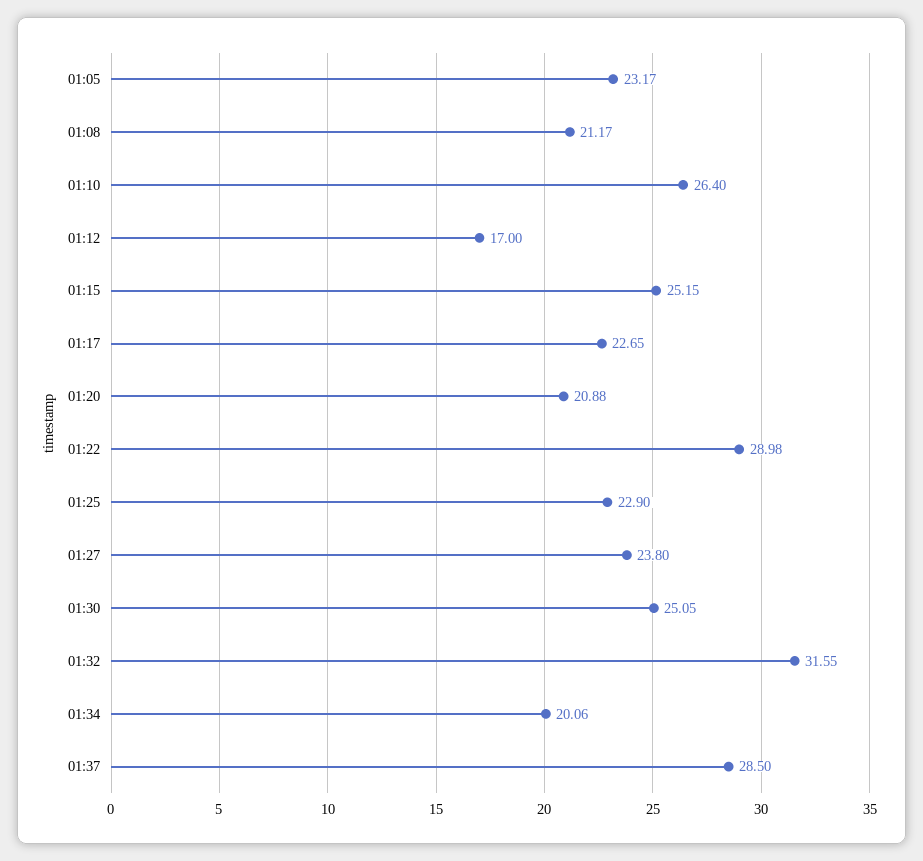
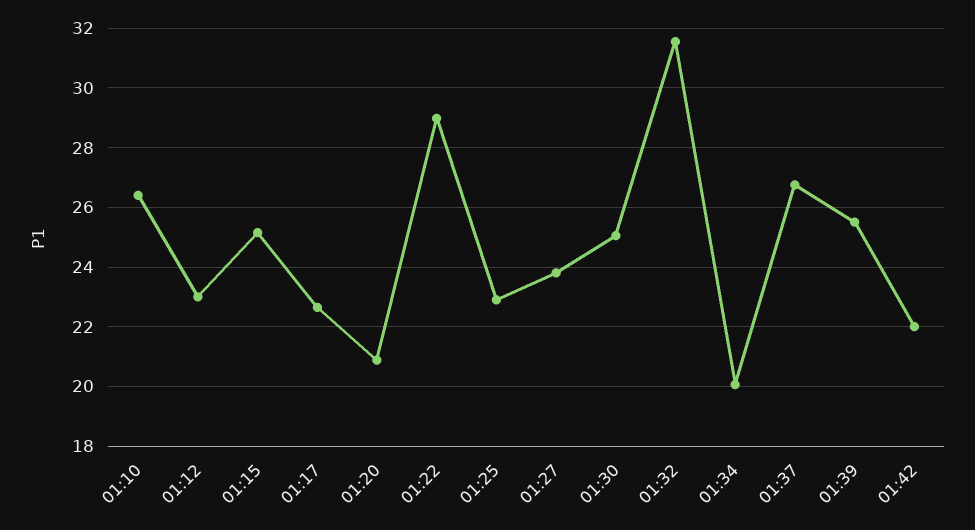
01:05: 23.17 -> none
01:08: 21.17 -> none
01:12: 17 -> 23
01:37: 28.5 -> 26.75
01:39: none -> 25.5
01:42: none -> 22

